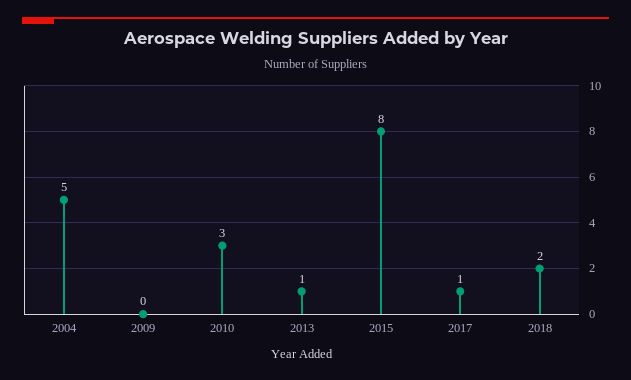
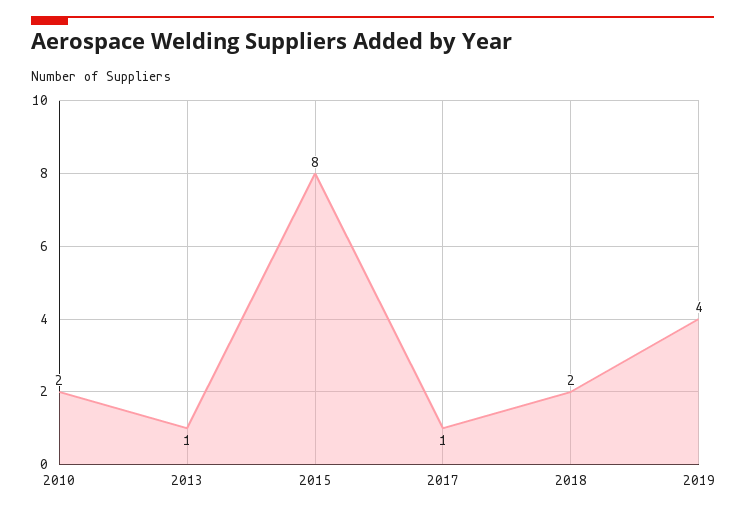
2004: 5 -> none
2009: 0 -> none
2010: 3 -> 2
2019: none -> 4

